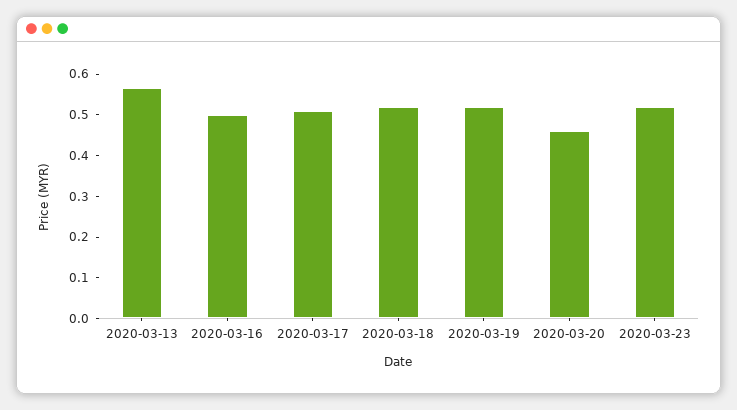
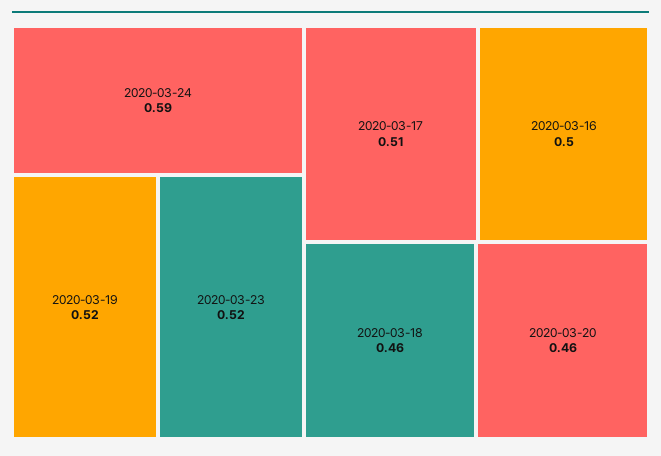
2020-03-13: 0.56 -> none
2020-03-18: 0.52 -> 0.46
2020-03-24: none -> 0.59

